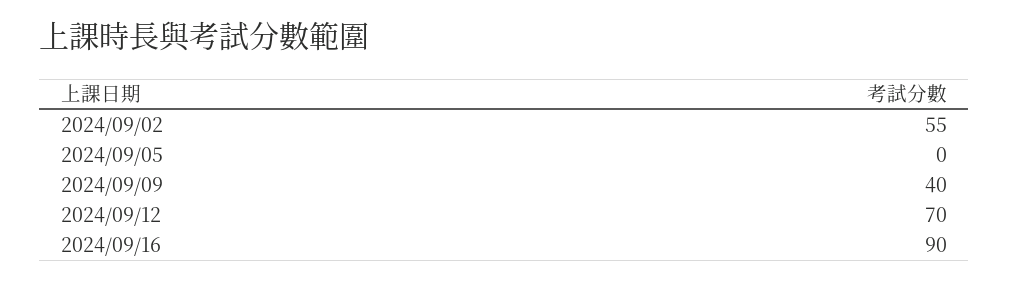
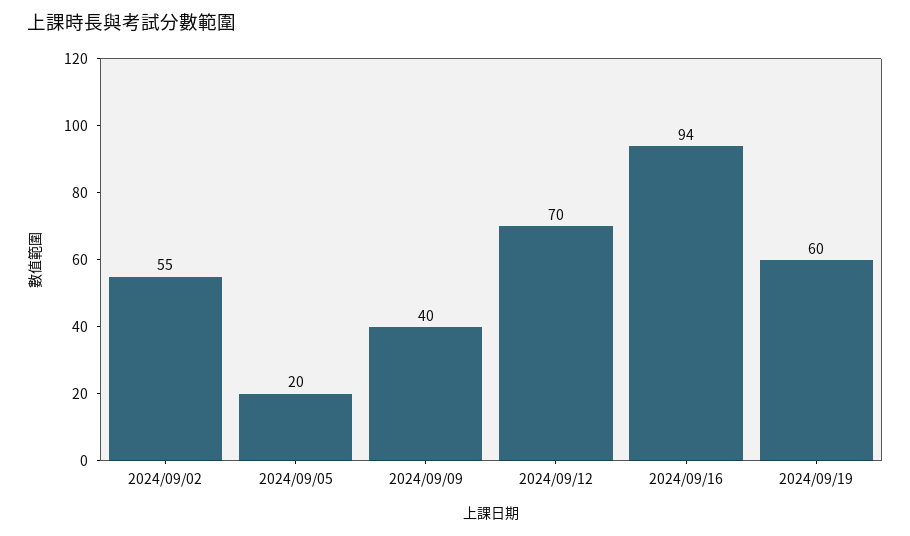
2024/09/05: 0 -> 20
2024/09/16: 90 -> 94
2024/09/19: none -> 60

